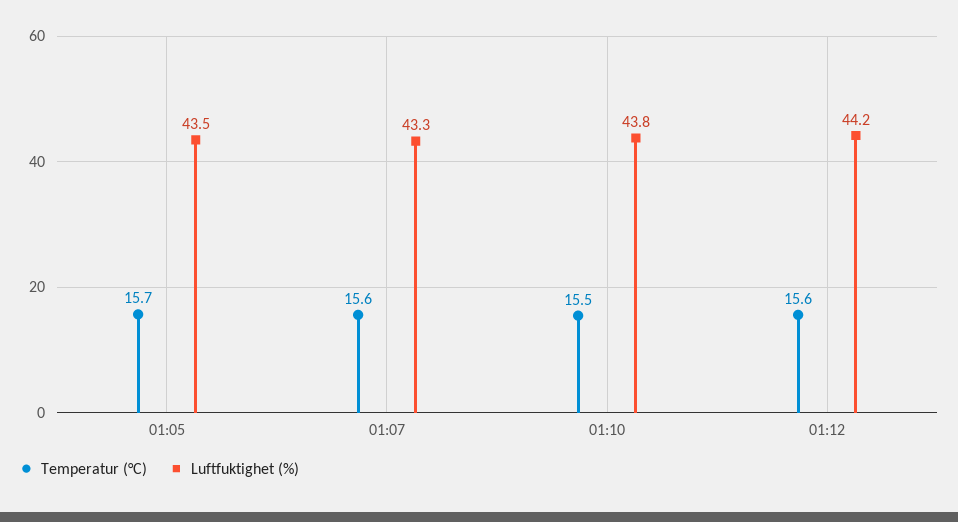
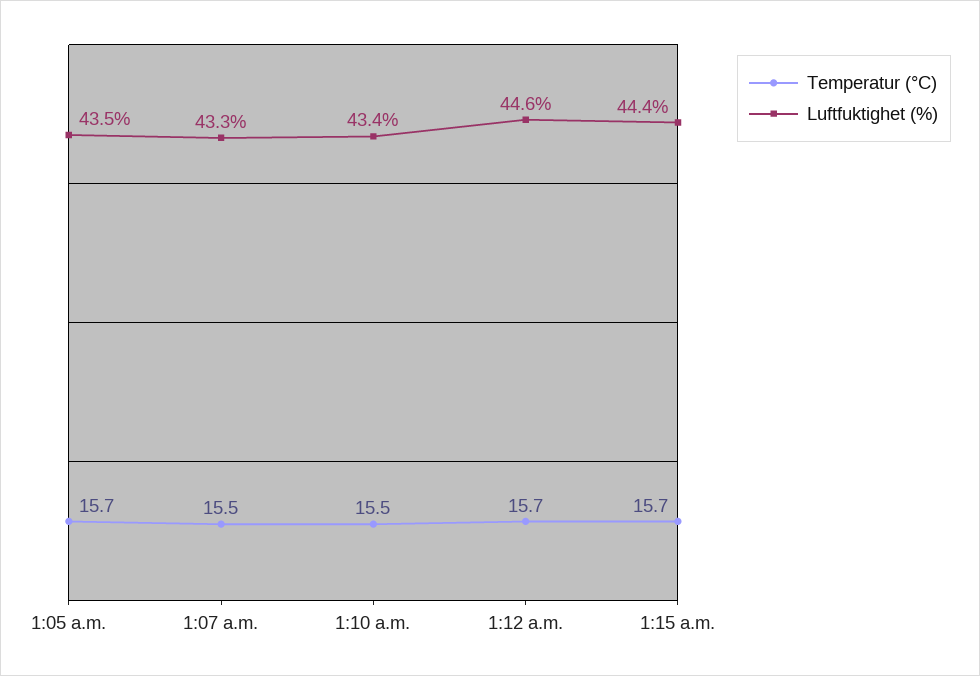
Temperatur (°C), 01:07: 15.6 -> 15.5
Luftfuktighet (%), 01:10: 43.8 -> 43.4
Temperatur (°C), 01:12: 15.6 -> 15.7
Luftfuktighet (%), 01:12: 44.2 -> 44.6
Temperatur (°C), 1:15 a.m.: none -> 15.7
Luftfuktighet (%), 1:15 a.m.: none -> 44.4

